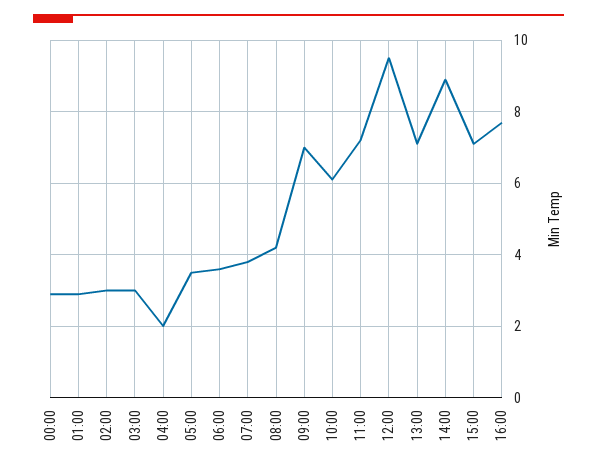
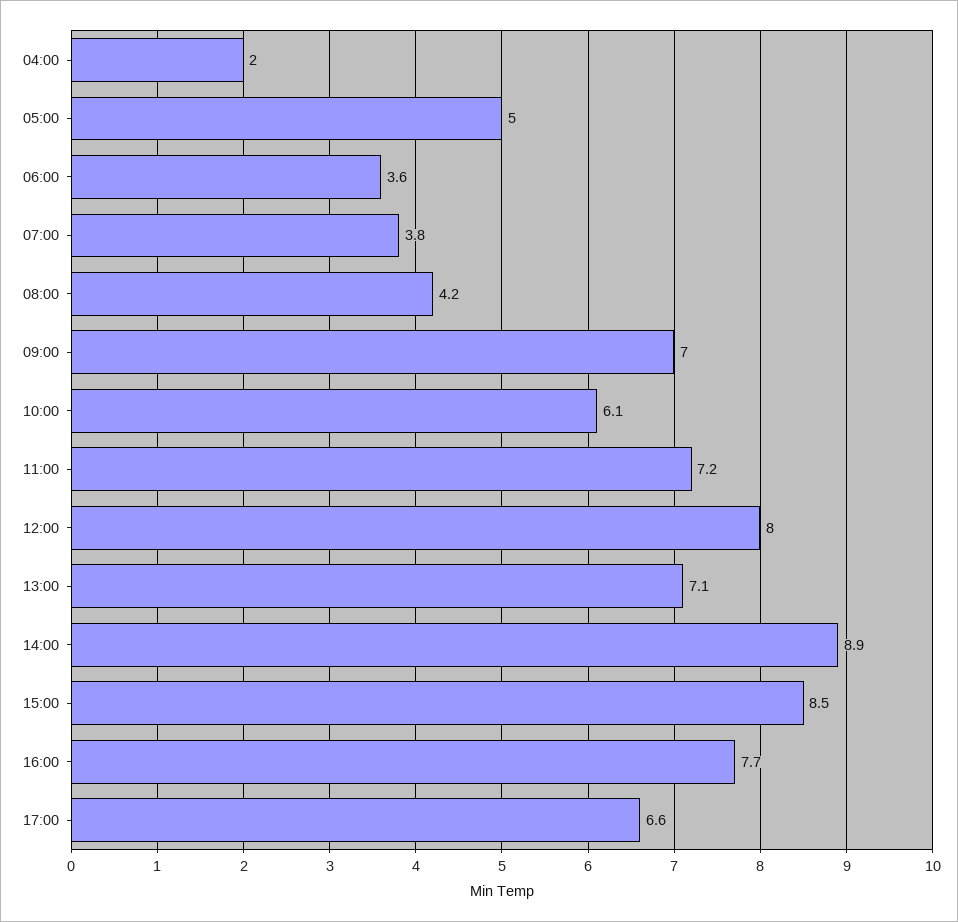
00:00: 3 -> none
01:00: 3 -> none
02:00: 3 -> none
03:00: 3 -> none
05:00: 3.5 -> 5
12:00: 9.5 -> 8
15:00: 7 -> 8.5
17:00: none -> 6.6

